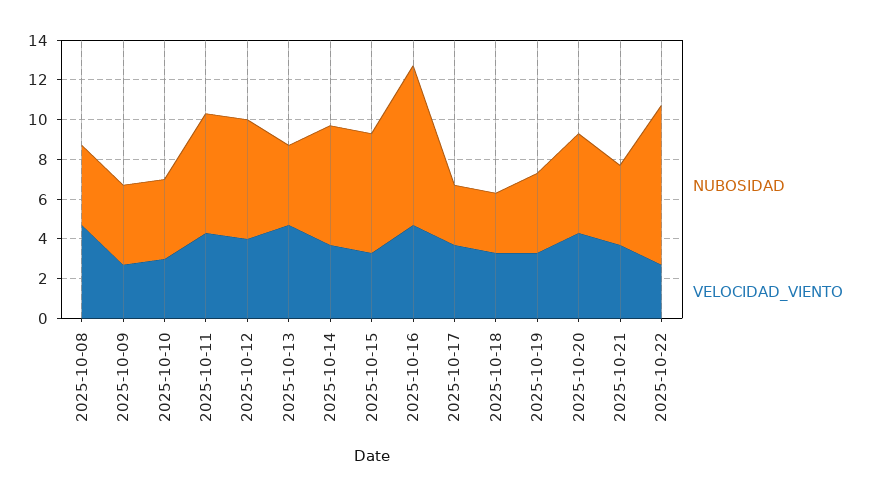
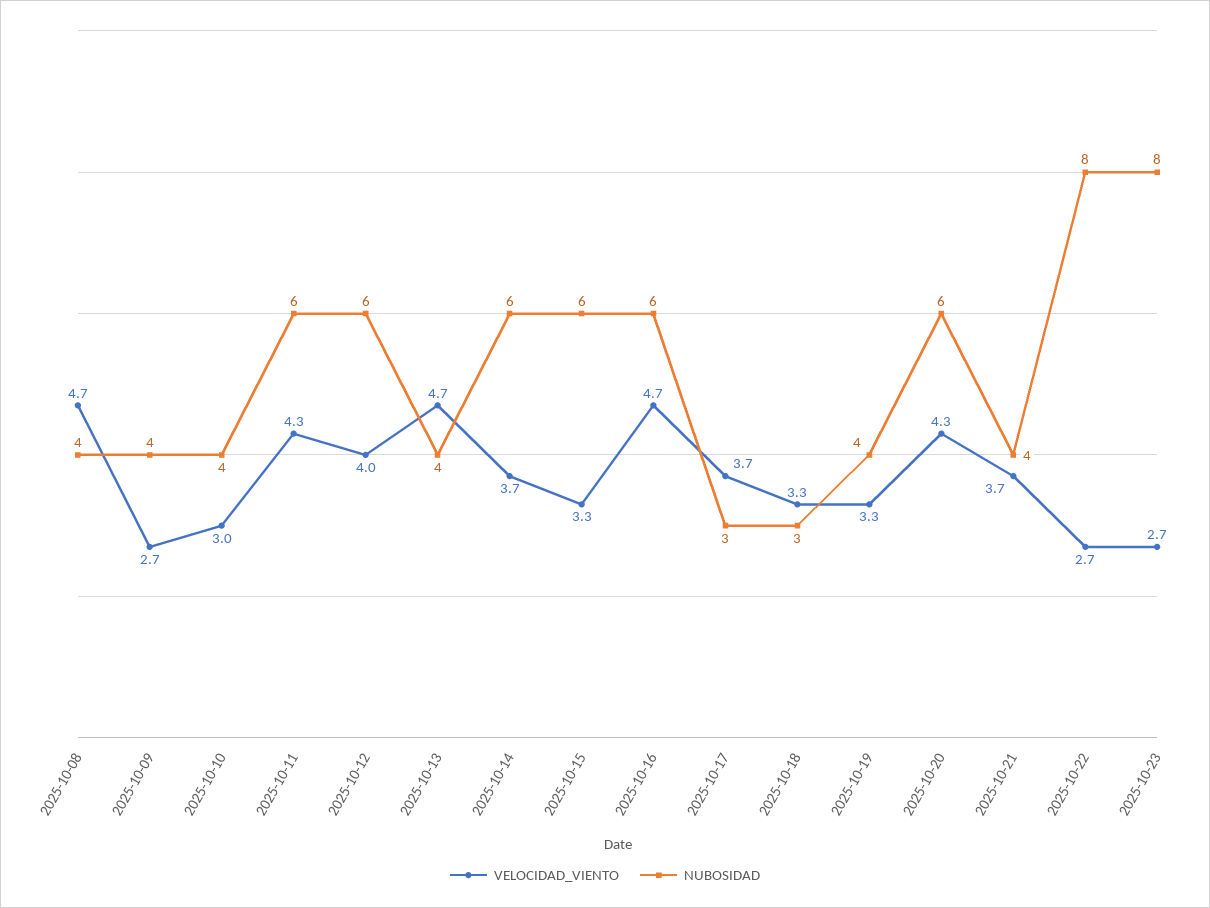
NUBOSIDAD, 2025-10-16: 8 -> 6
NUBOSIDAD, 2025-10-20: 5 -> 6
VELOCIDAD_VIENTO, 2025-10-23: none -> 2.7
NUBOSIDAD, 2025-10-23: none -> 8

